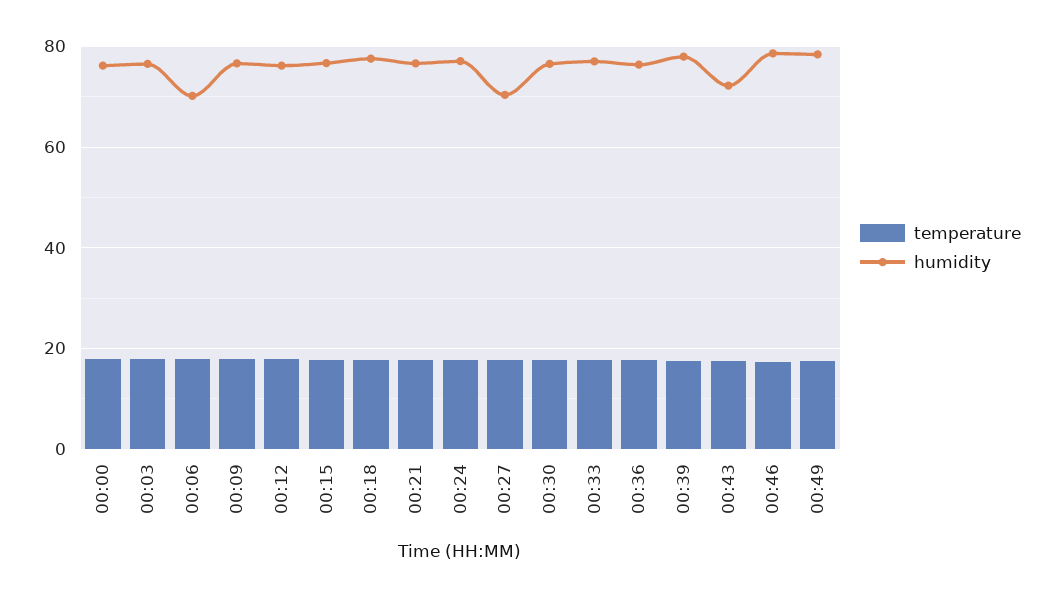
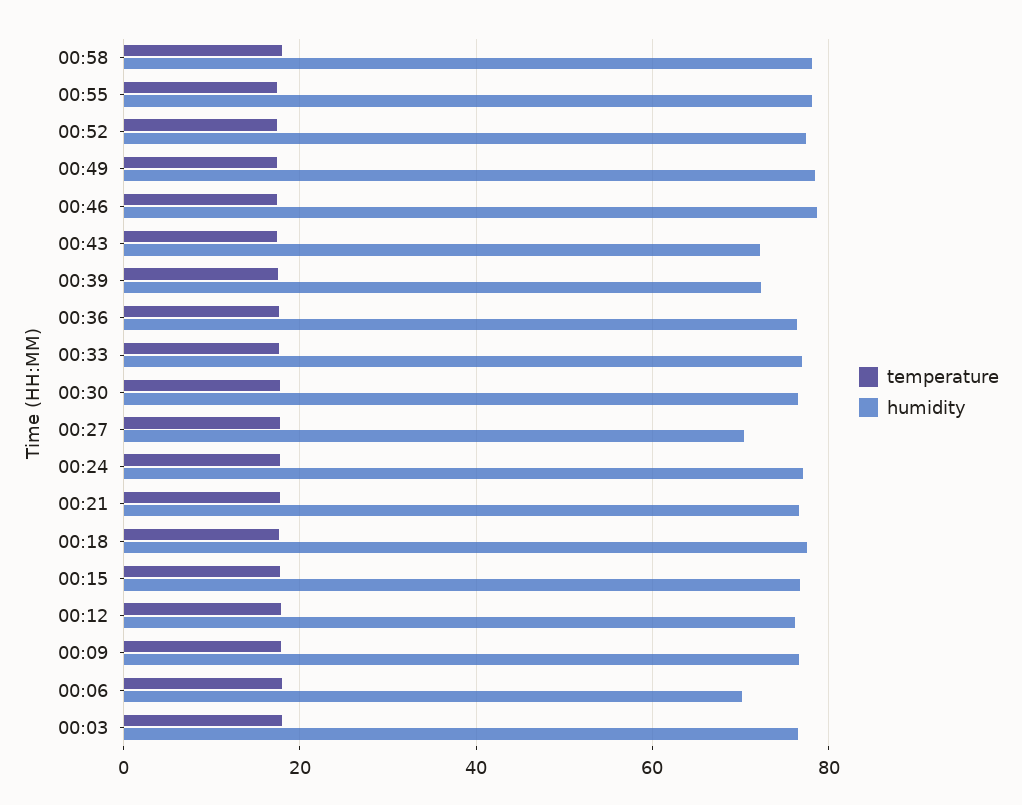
temperature, 00:00: 18 -> none
humidity, 00:00: 76 -> none
humidity, 00:39: 78 -> 72
temperature, 00:58: none -> 18
humidity, 00:58: none -> 78
temperature, 00:55: none -> 18
humidity, 00:55: none -> 78
temperature, 00:52: none -> 18
humidity, 00:52: none -> 78

